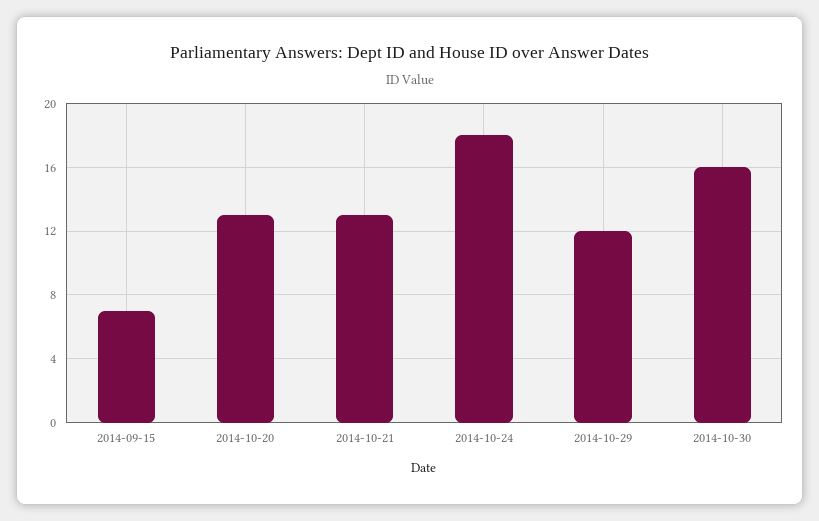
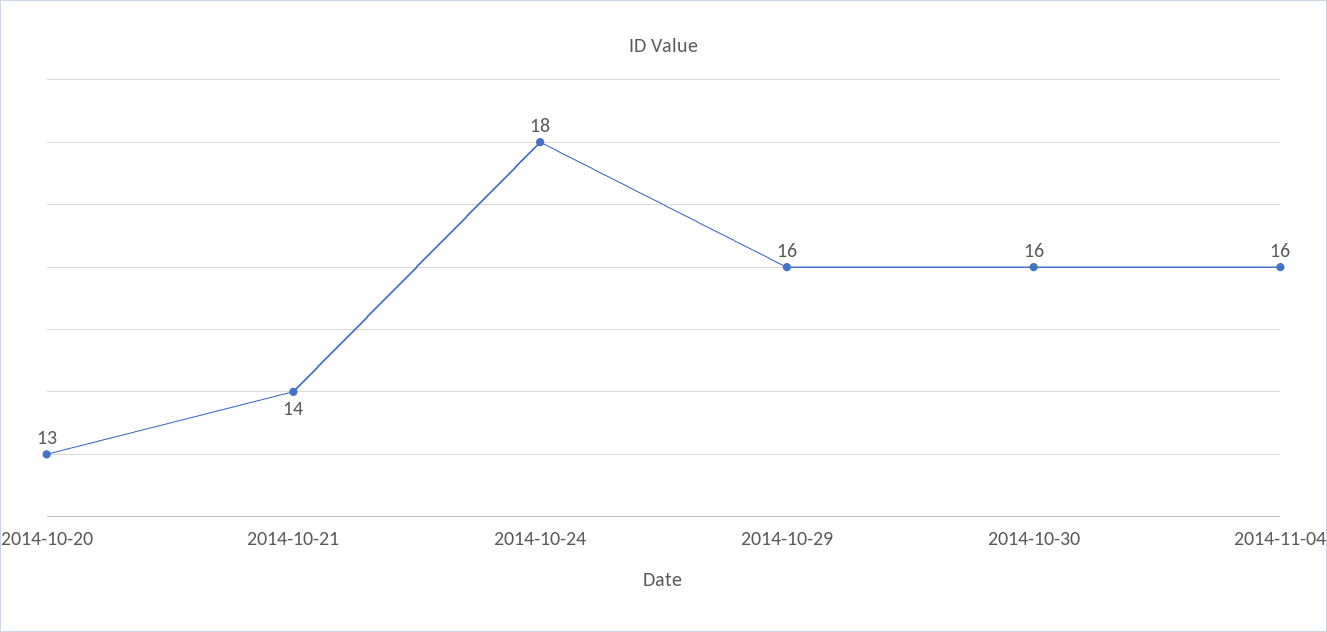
2014-09-15: 7 -> none
2014-10-21: 13 -> 14
2014-10-29: 12 -> 16
2014-11-04: none -> 16

